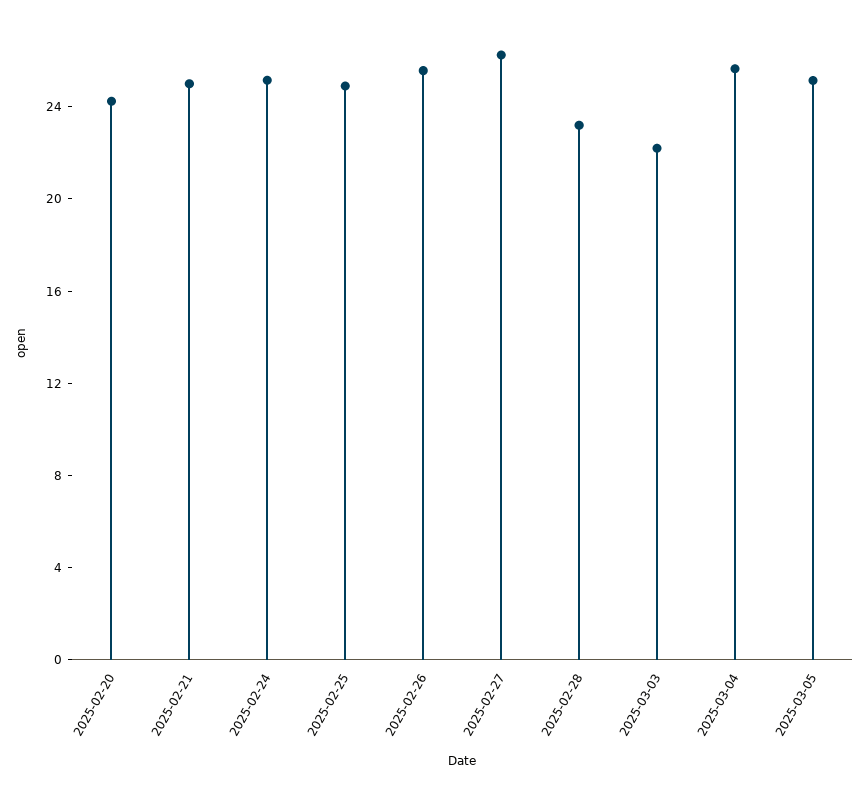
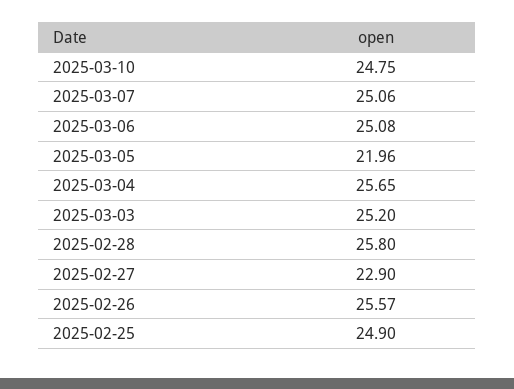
2025-02-20: 24 -> none
2025-02-21: 25 -> none
2025-02-24: 25 -> none
2025-02-27: 26 -> 22.9
2025-02-28: 23 -> 25.8
2025-03-03: 22 -> 25.2
2025-03-05: 25 -> 21.96
2025-03-10: none -> 24.75
2025-03-07: none -> 25.06
2025-03-06: none -> 25.08

